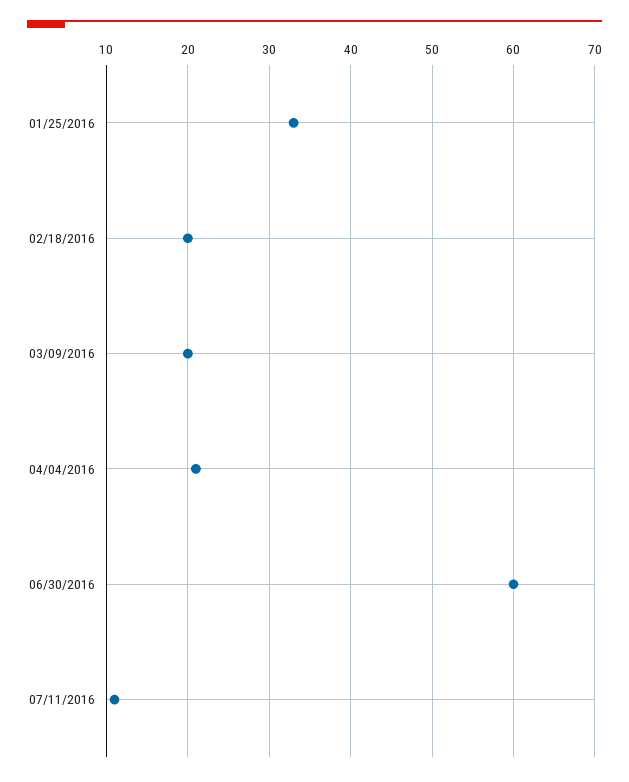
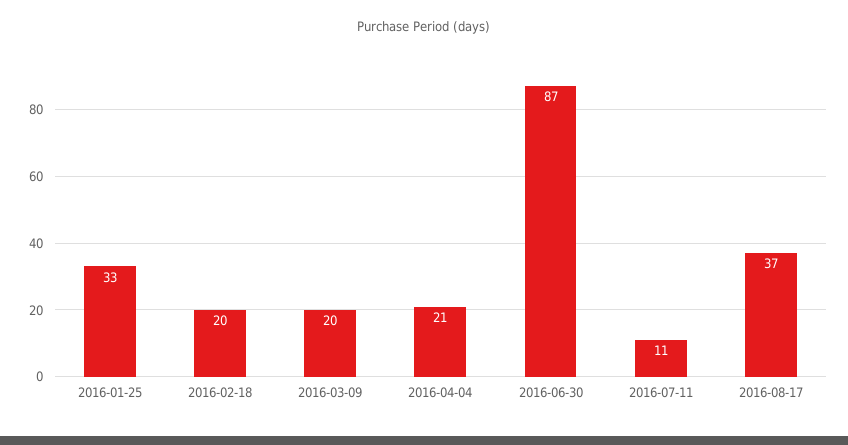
06/30/2016: 60 -> 87
2016-08-17: none -> 37

